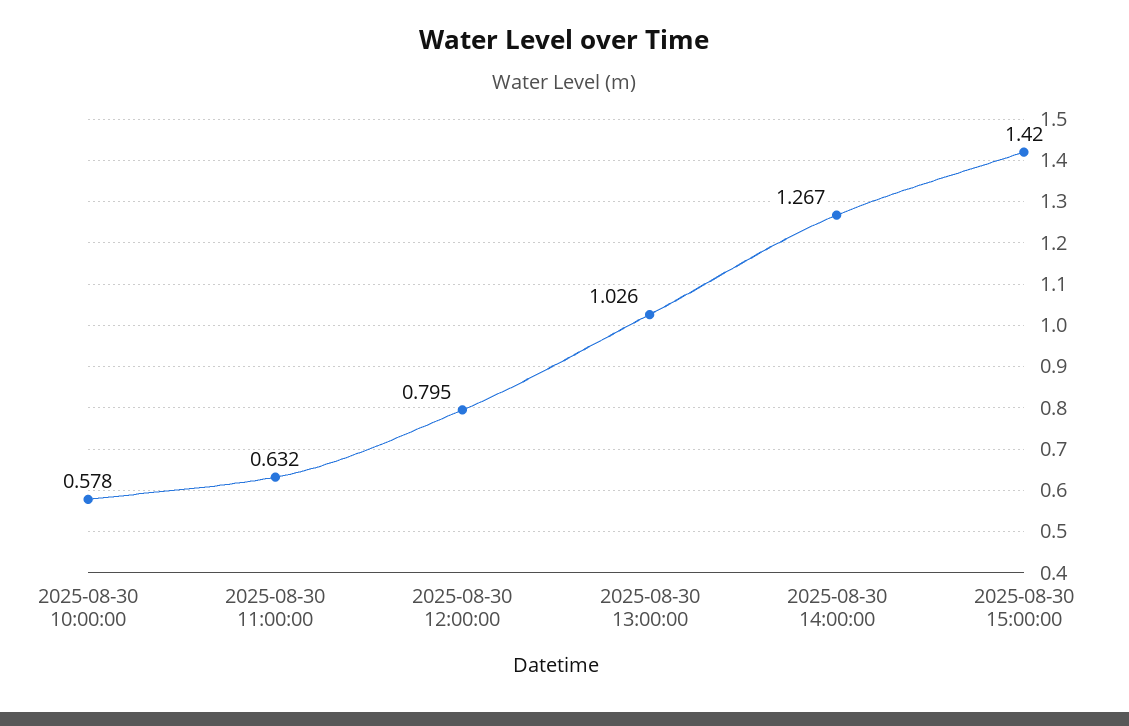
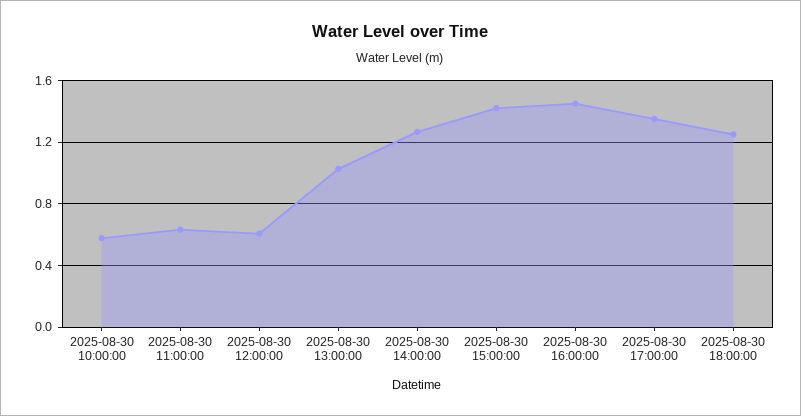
2025-08-30 12:00:00: 0.795 -> 0.6
2025-08-30 16:00:00: none -> 1.45
2025-08-30 17:00:00: none -> 1.35
2025-08-30 18:00:00: none -> 1.25

